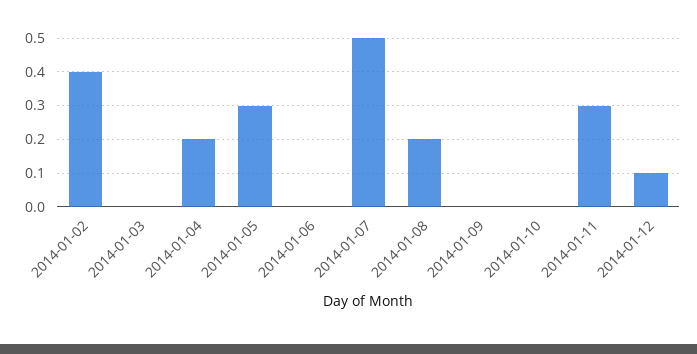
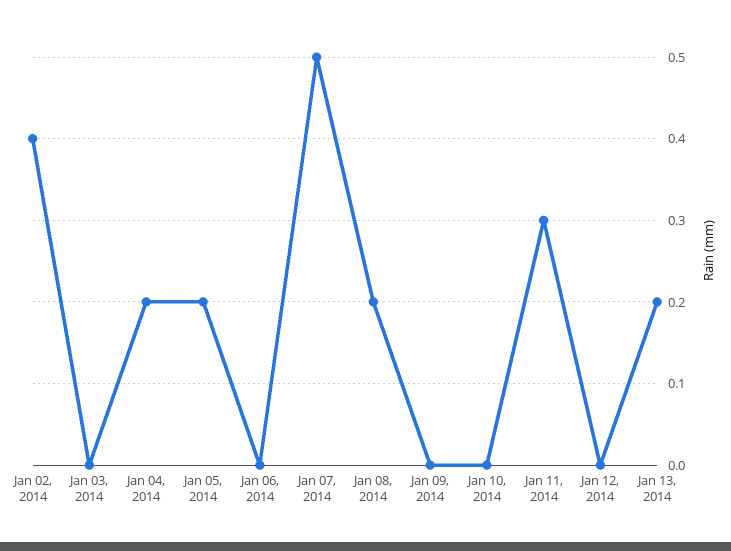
2014-01-05: 0.3 -> 0.2
2014-01-12: 0.1 -> 0
Jan 13, 2014: none -> 0.2

